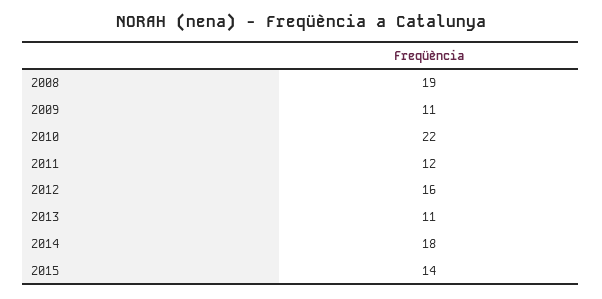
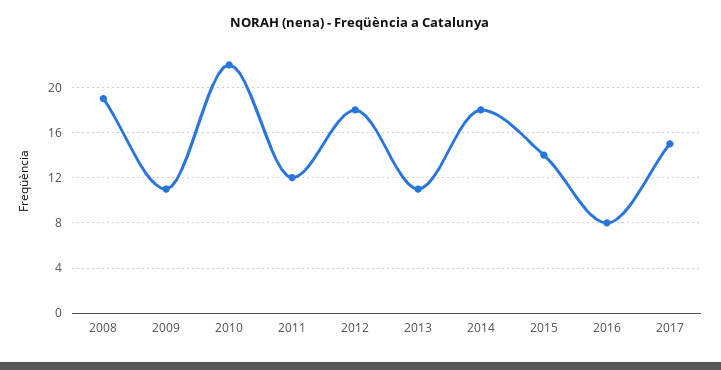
2012: 16 -> 18
2016: none -> 8
2017: none -> 15

